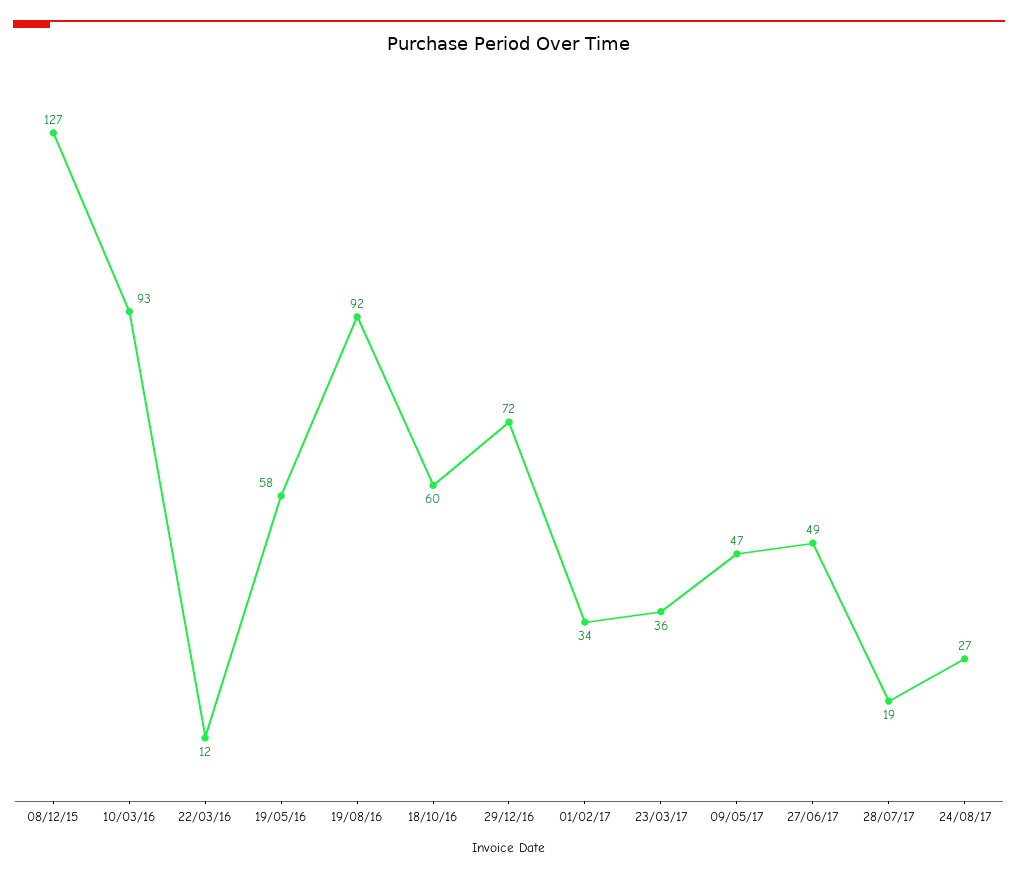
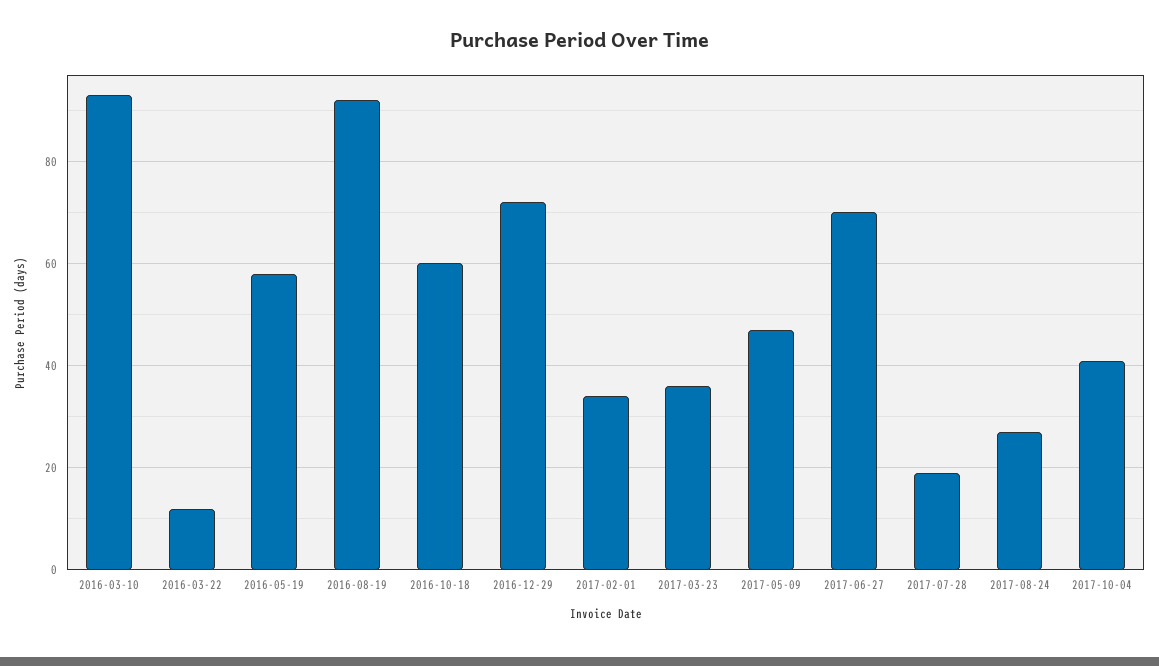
08/12/15: 127 -> none
27/06/17: 49 -> 70
2017-10-04: none -> 40

